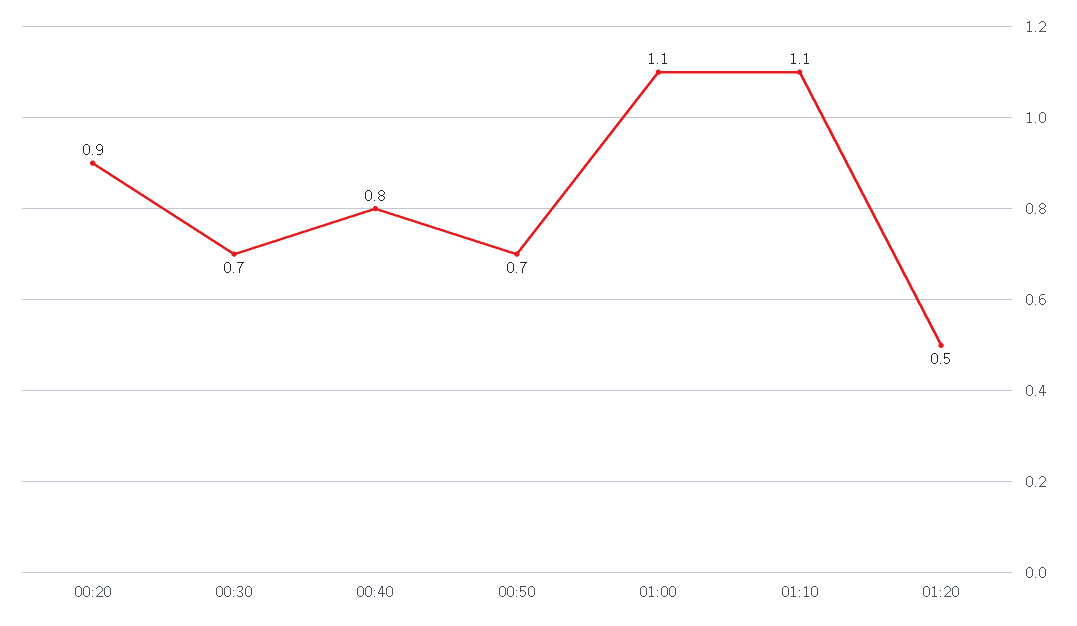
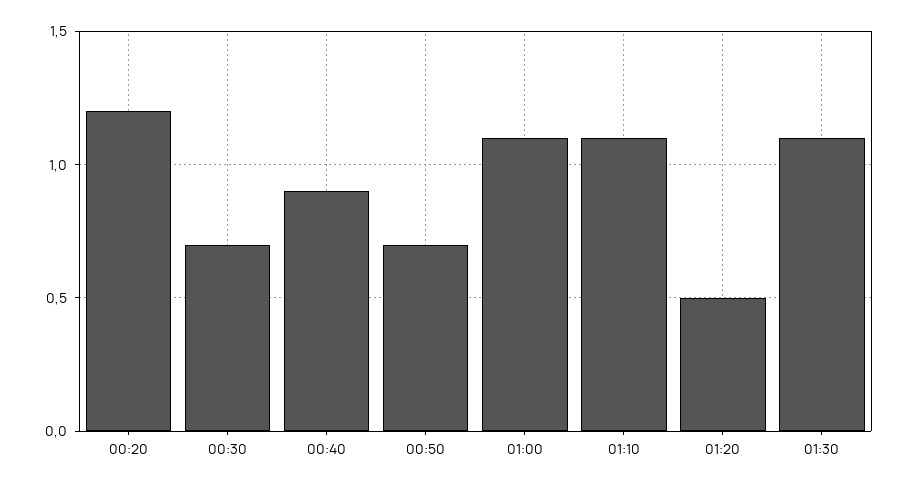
00:20: 0.9 -> 1.2
00:40: 0.8 -> 0.9
01:30: none -> 1.1

